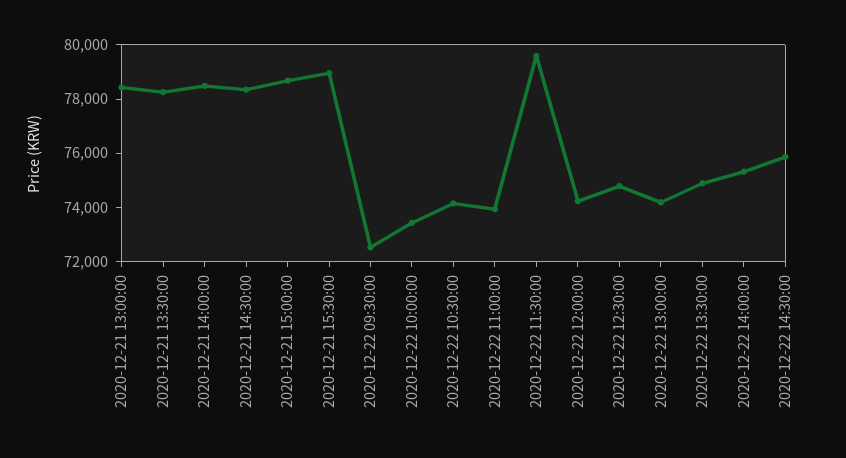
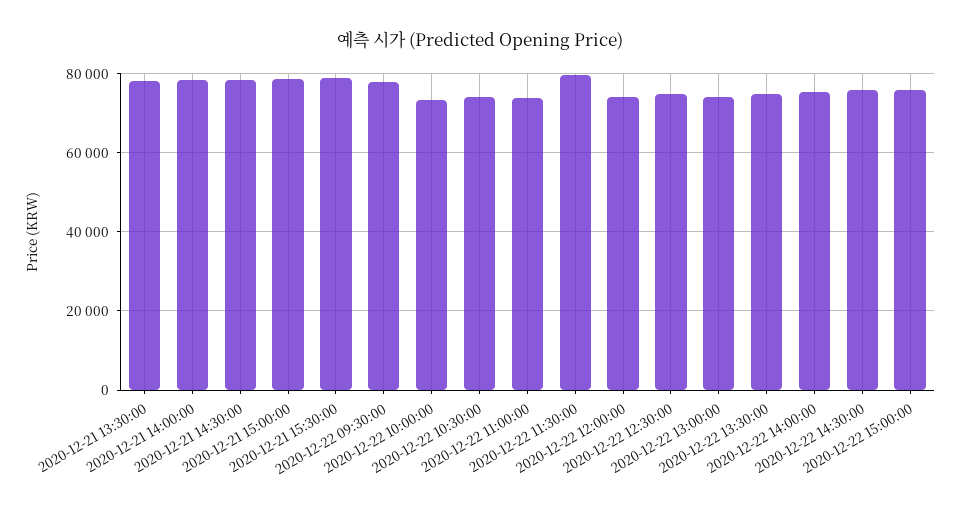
2020-12-21 13:00:00: 78500 -> none
2020-12-22 09:30:00: 72500 -> 78000
2020-12-22 15:00:00: none -> 76000

